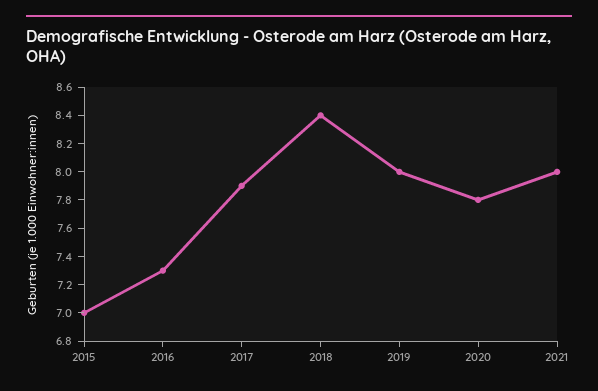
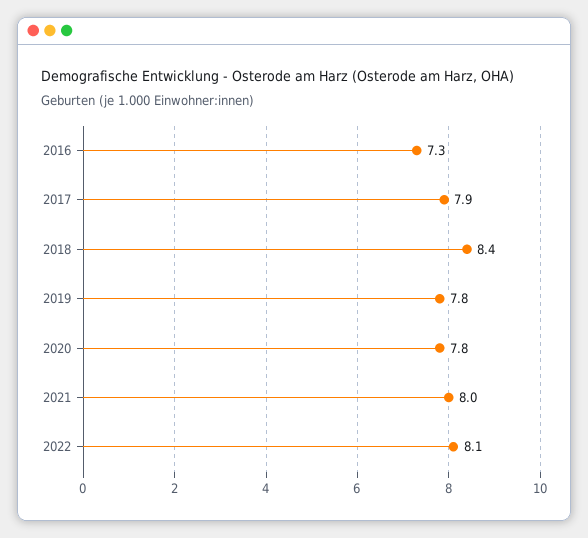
2015: 7 -> none
2019: 8 -> 7.8
2022: none -> 8.1

